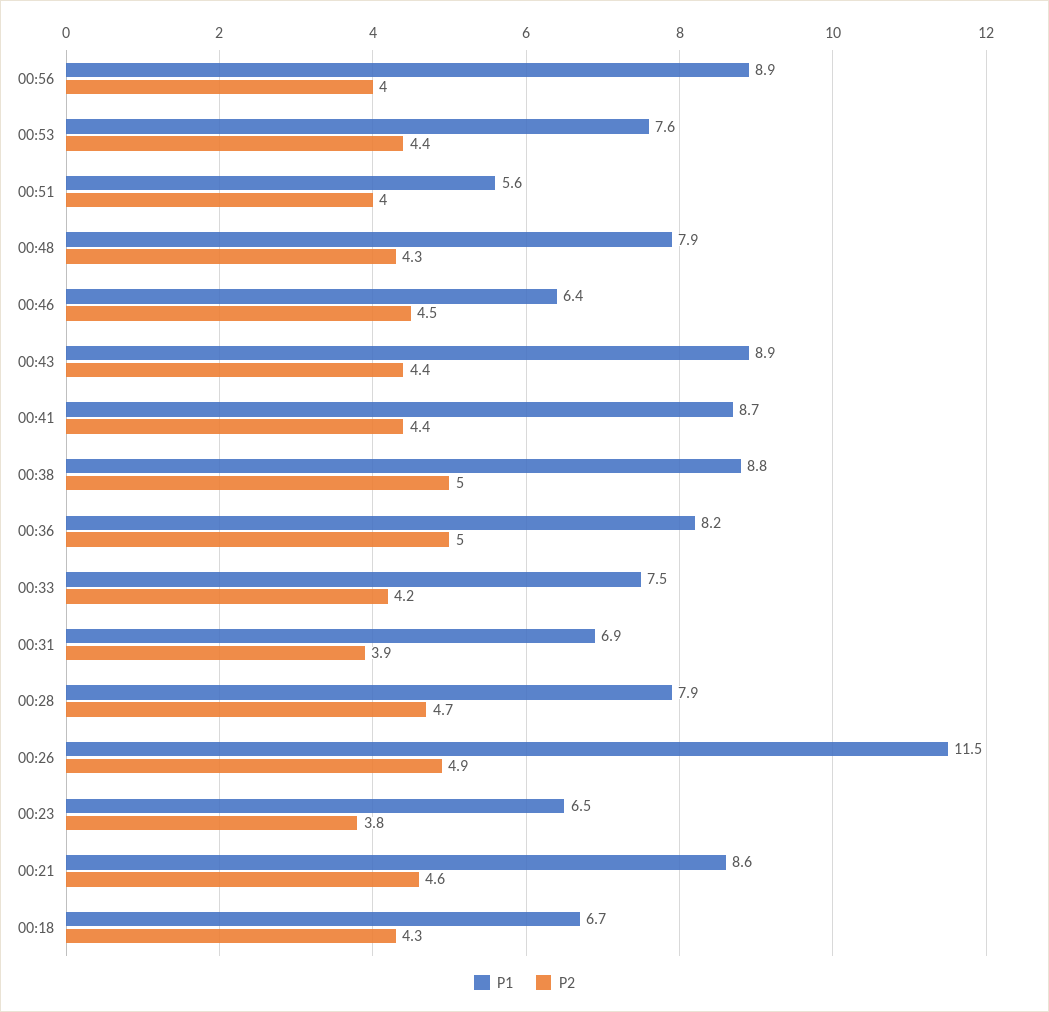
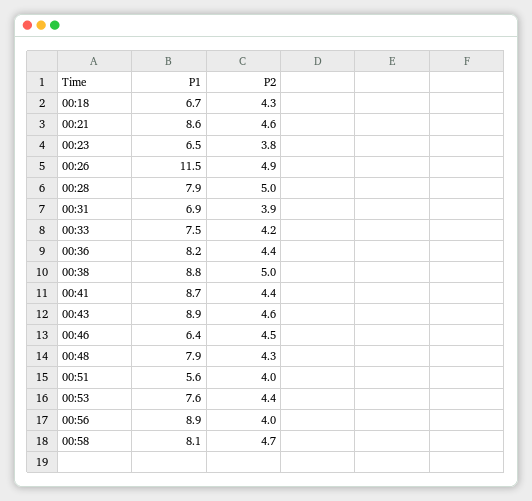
P2, 00:43: 4.4 -> 4.6
P2, 00:36: 5 -> 4.4
P2, 00:28: 4.7 -> 5
P1, 00:58: none -> 8.1
P2, 00:58: none -> 4.7

